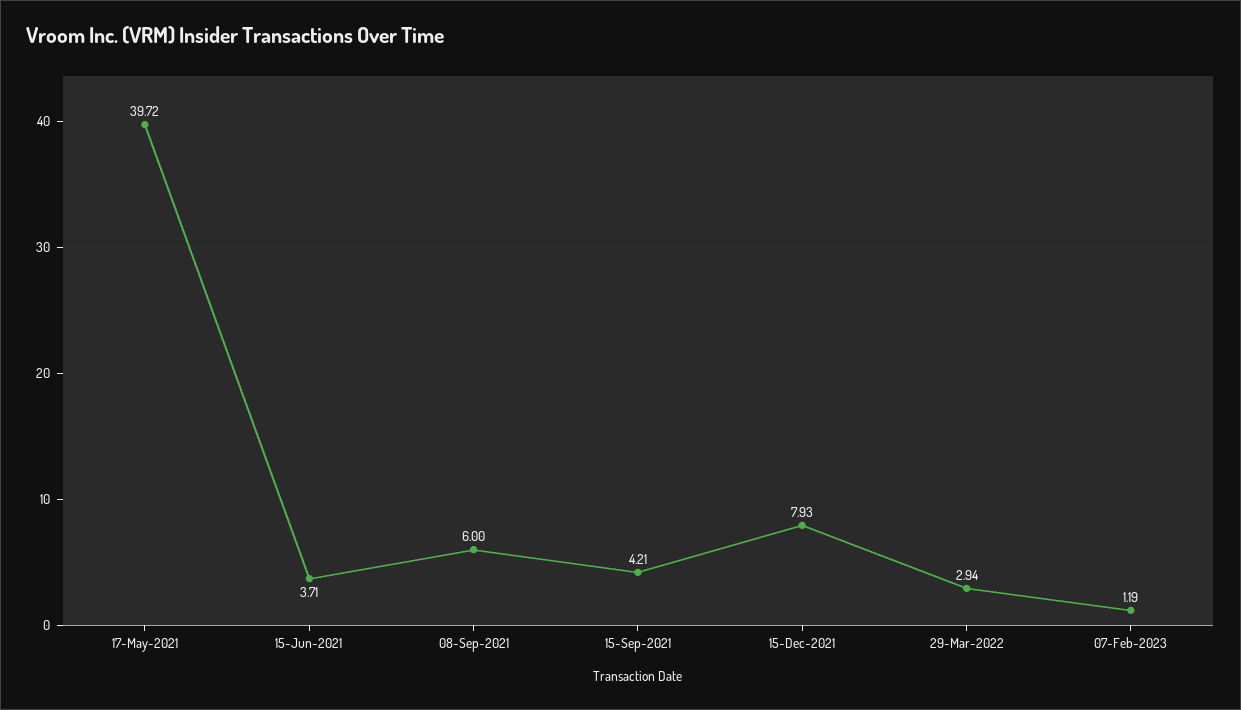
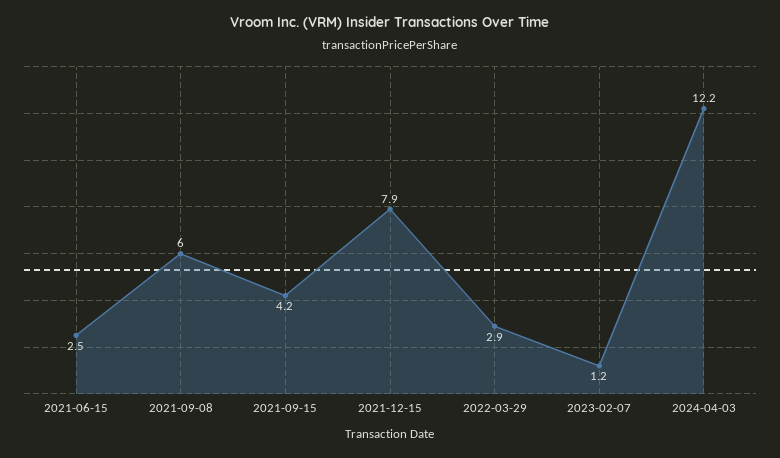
17-May-2021: 39.72 -> none
15-Jun-2021: 3.71 -> 2.5
2024-04-03: none -> 12.2

